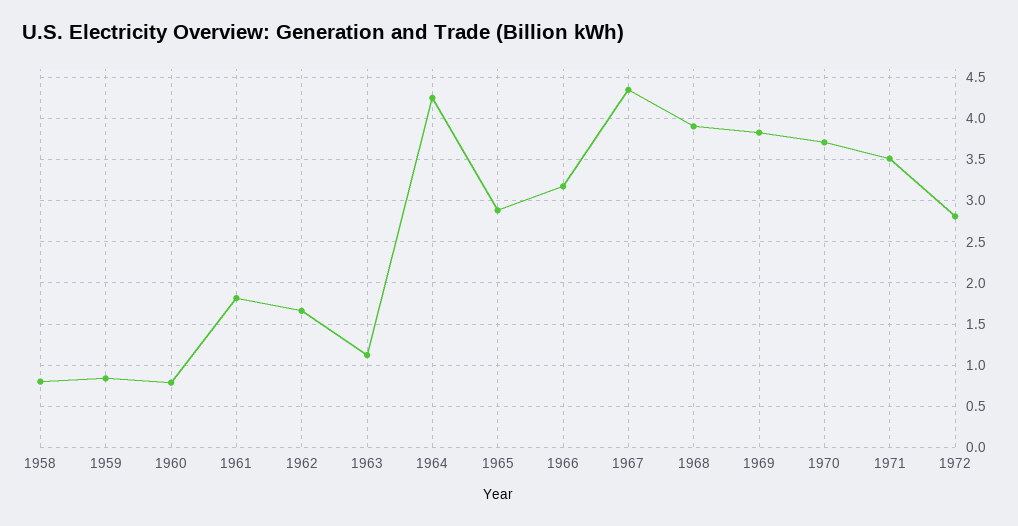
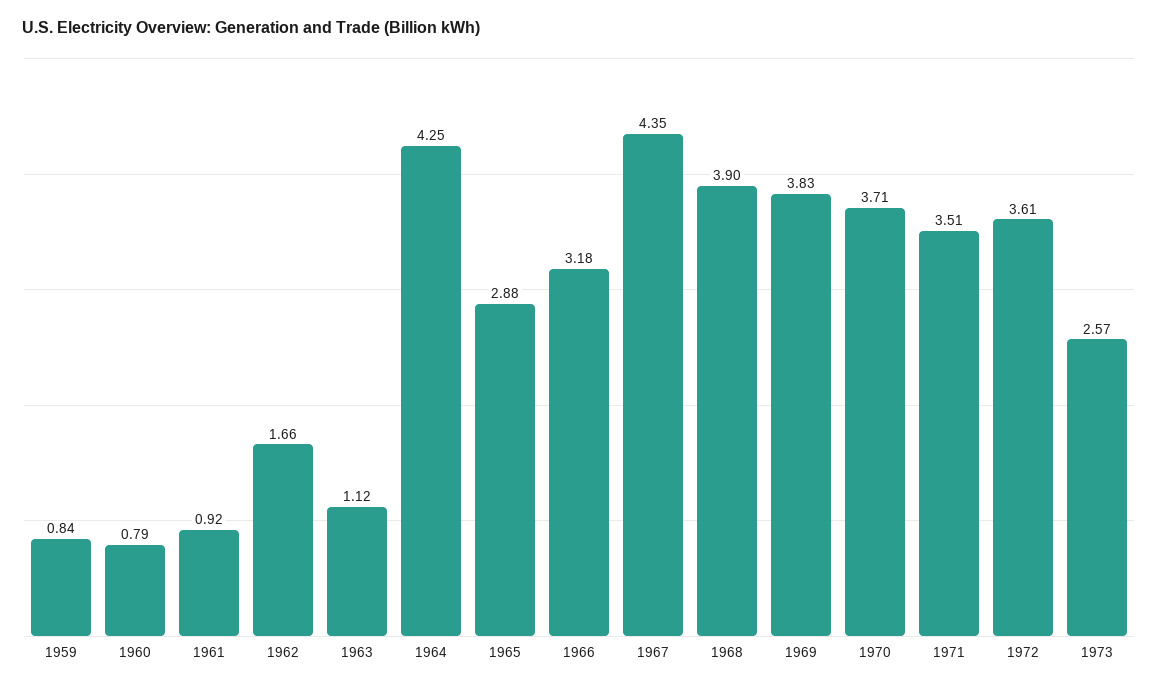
1958: 0.8 -> none
1961: 1.8 -> 0.92
1972: 2.8 -> 3.61
1973: none -> 2.57

